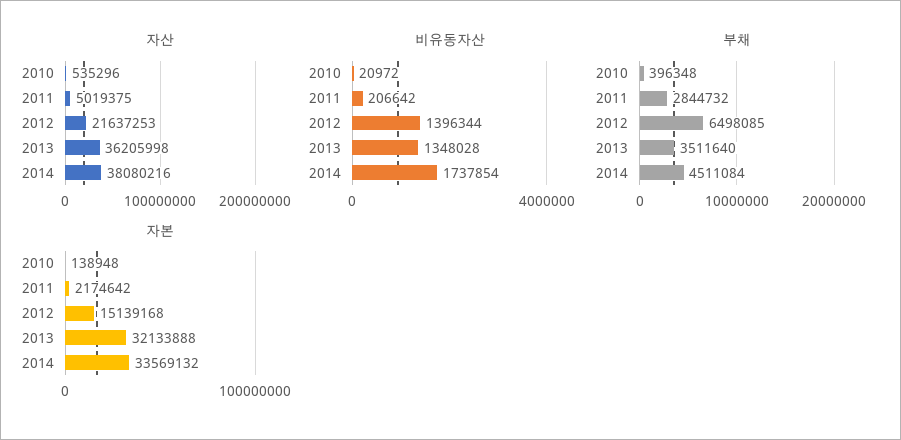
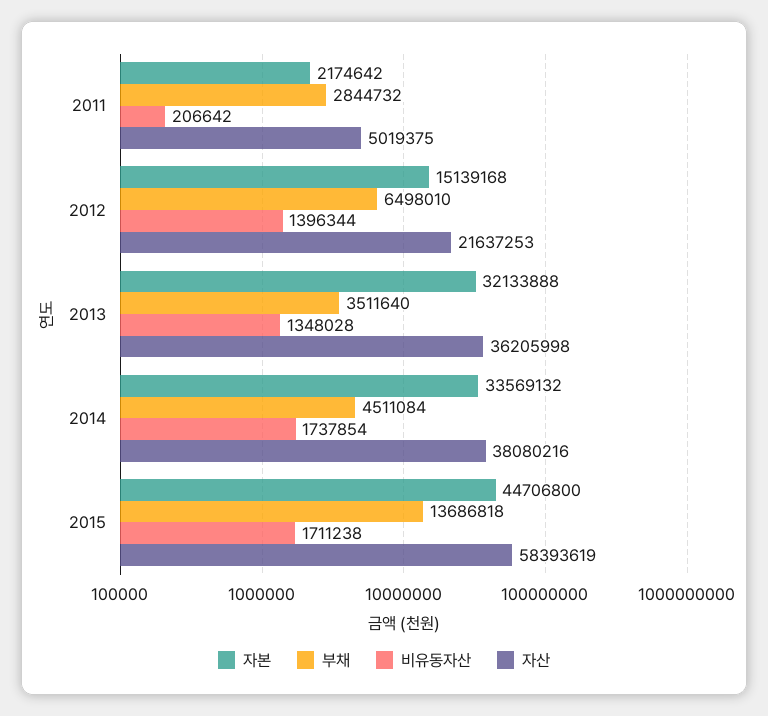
자산, 2010: 535296 -> none
비유동자산, 2010: 20972 -> none
부채, 2010: 396348 -> none
부채, 2012: 6498085 -> 6498010
자본, 2010: 138948 -> none
자본, 2015: none -> 44706800
부채, 2015: none -> 13686818
비유동자산, 2015: none -> 1711238
자산, 2015: none -> 58393619

